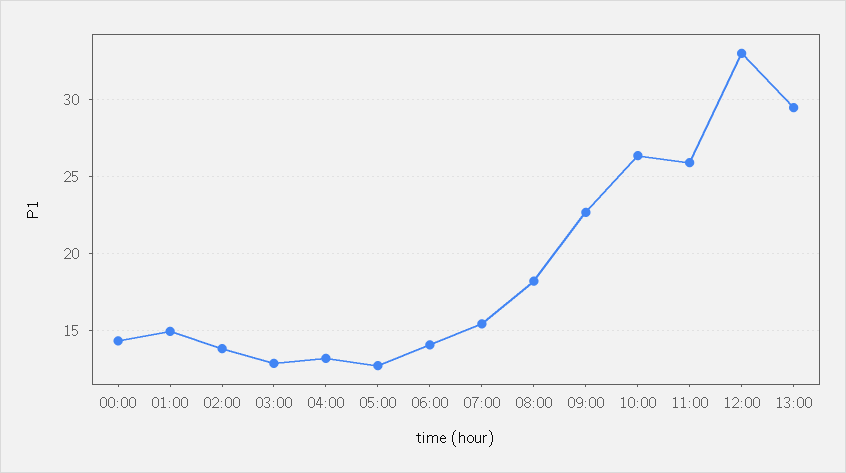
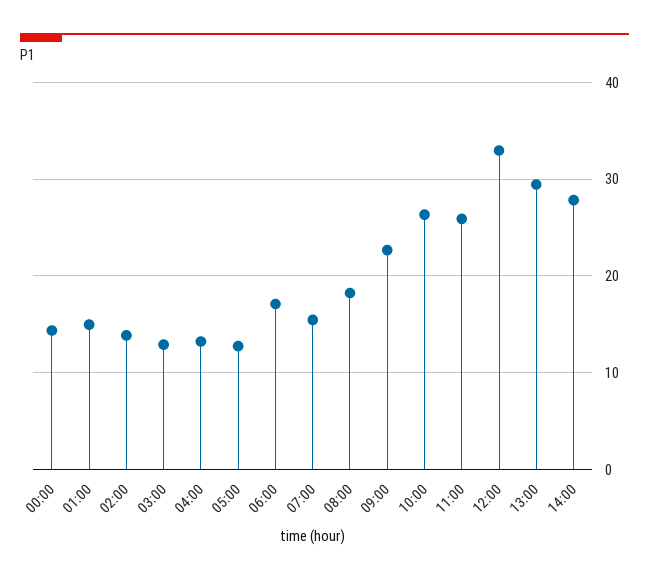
06:00: 14 -> 17
14:00: none -> 28

